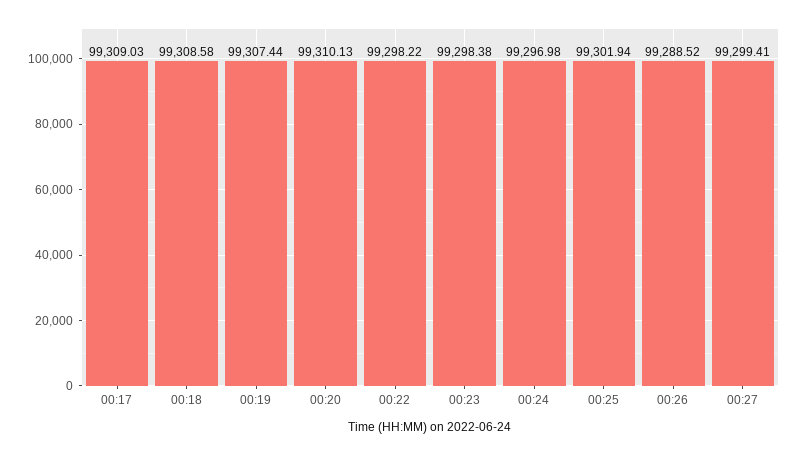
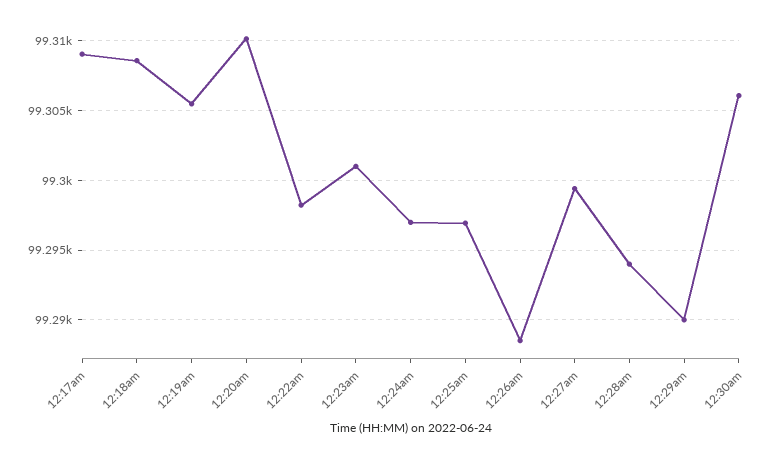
00:19: 99307.44 -> 99305.5
00:23: 99298.38 -> 99301
00:25: 99301.94 -> 99297
12:28am: none -> 99294
12:29am: none -> 99290
12:30am: none -> 99306

